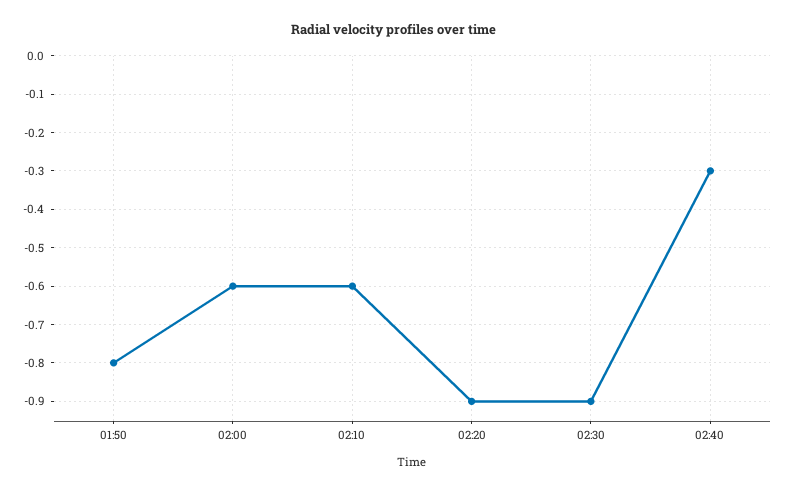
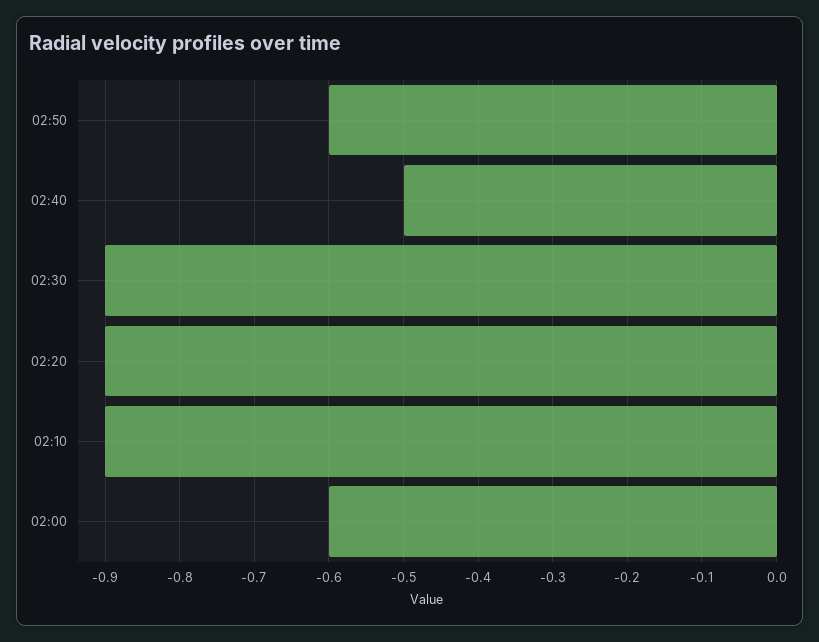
01:50: -0.8 -> none
02:10: -0.6 -> -0.9
02:40: -0.3 -> -0.5
02:50: none -> -0.6

